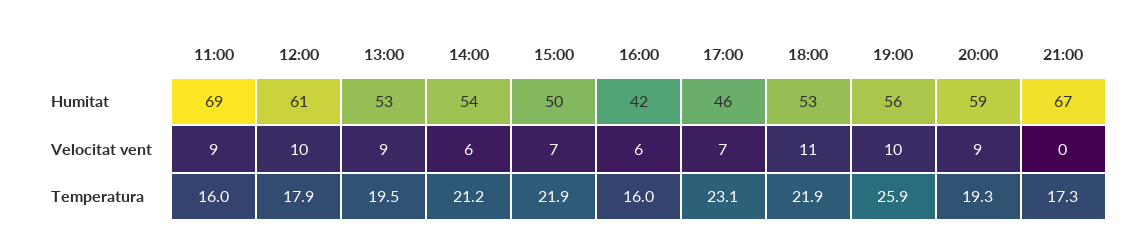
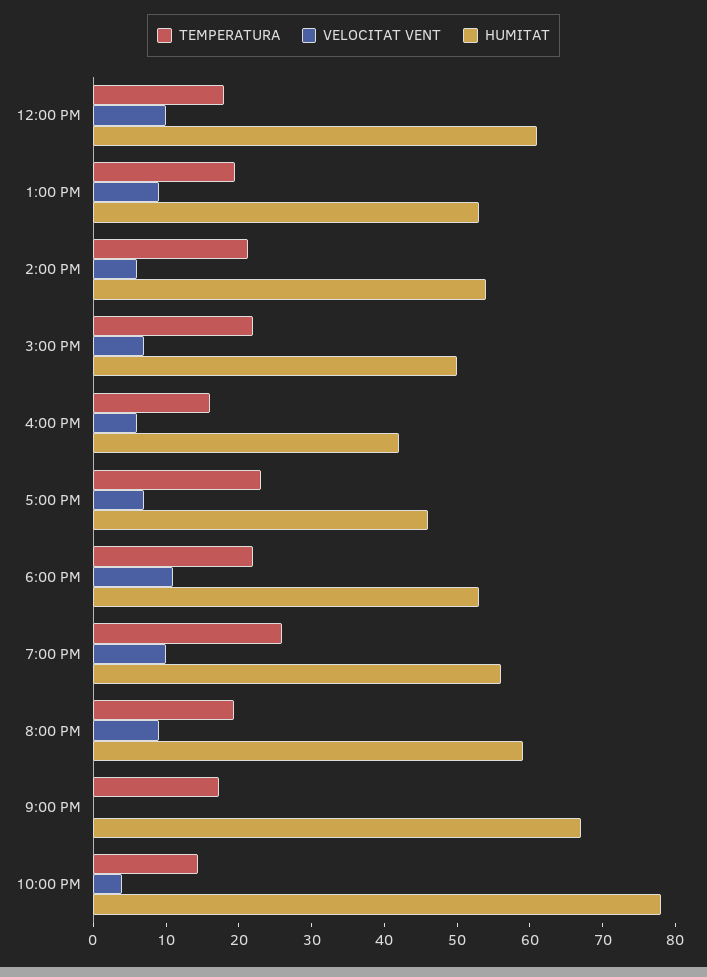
Humitat, 11:00: 69 -> none
Velocitat vent, 11:00: 9 -> none
Temperatura, 11:00: 16 -> none
Temperatura, 10:00 PM: none -> 14
Velocitat vent, 10:00 PM: none -> 4
Humitat, 10:00 PM: none -> 78

